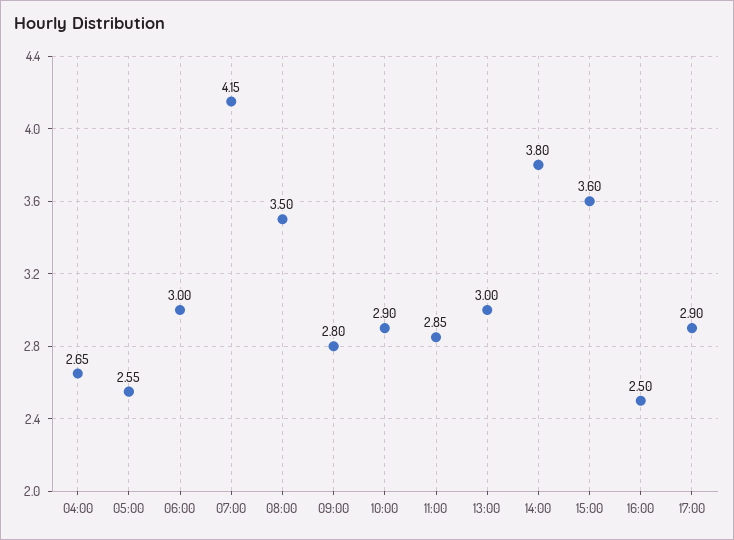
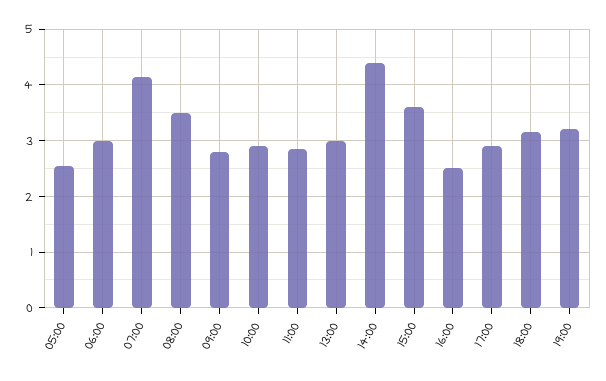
04:00: 2.65 -> none
14:00: 3.8 -> 4.4
18:00: none -> 3.2
19:00: none -> 3.2

